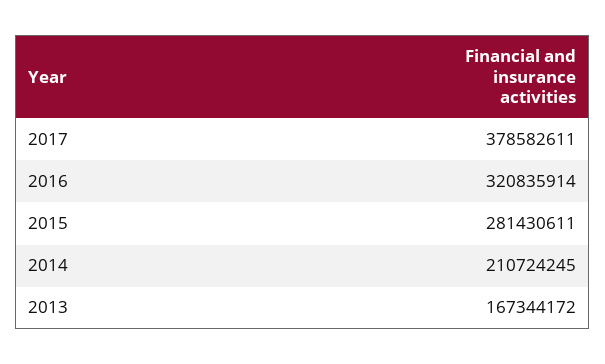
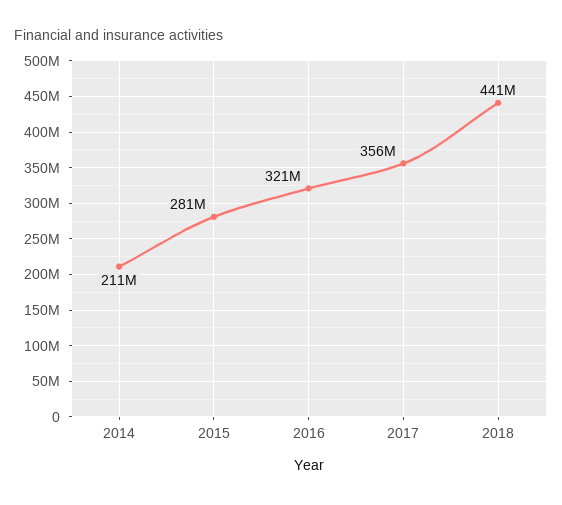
2017: 378582611 -> 356000000
2013: 167344172 -> none
2018: none -> 441000000

